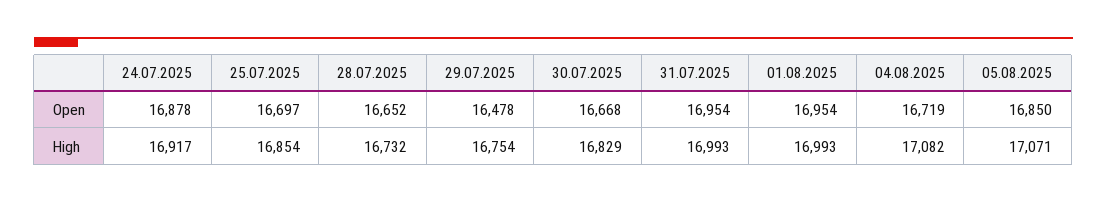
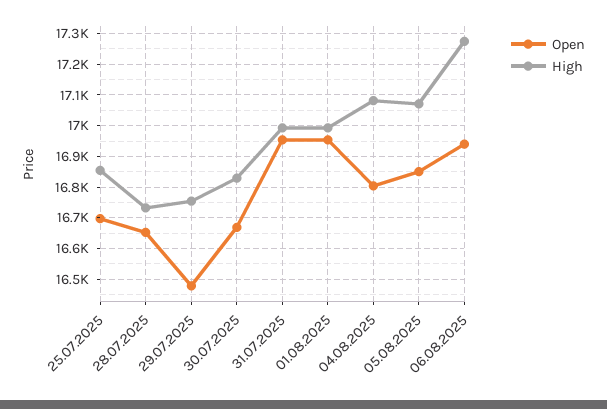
Open, 24.07.2025: 16878 -> none
Open, 04.08.2025: 16719 -> 16800
High, 24.07.2025: 16917 -> none
Open, 06.08.2025: none -> 16940
High, 06.08.2025: none -> 17280

